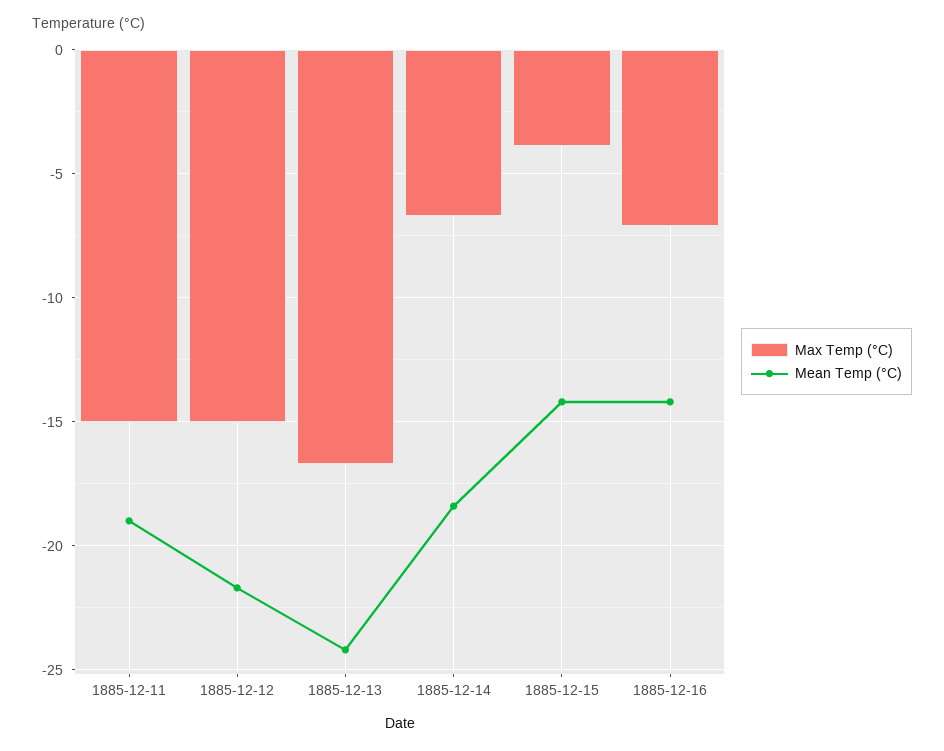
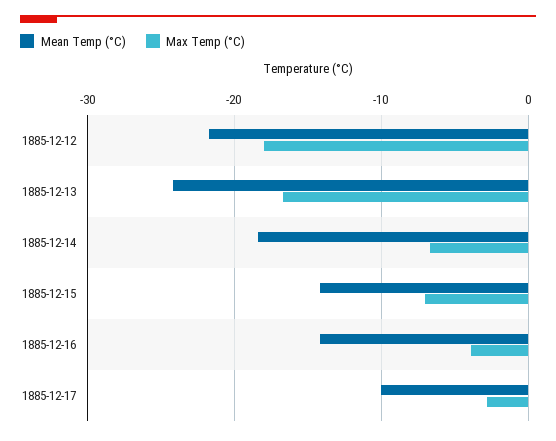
Max Temp (°C), 1885-12-11: -15 -> none
Mean Temp (°C), 1885-12-11: -19 -> none
Max Temp (°C), 1885-12-12: -15 -> -18
Max Temp (°C), 1885-12-15: -4 -> -7
Max Temp (°C), 1885-12-16: -7 -> -4
Mean Temp (°C), 1885-12-17: none -> -10
Max Temp (°C), 1885-12-17: none -> -3

